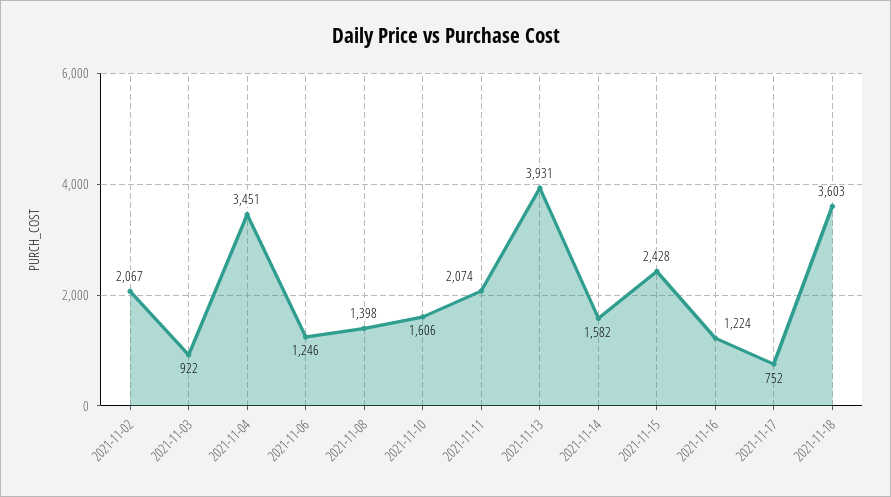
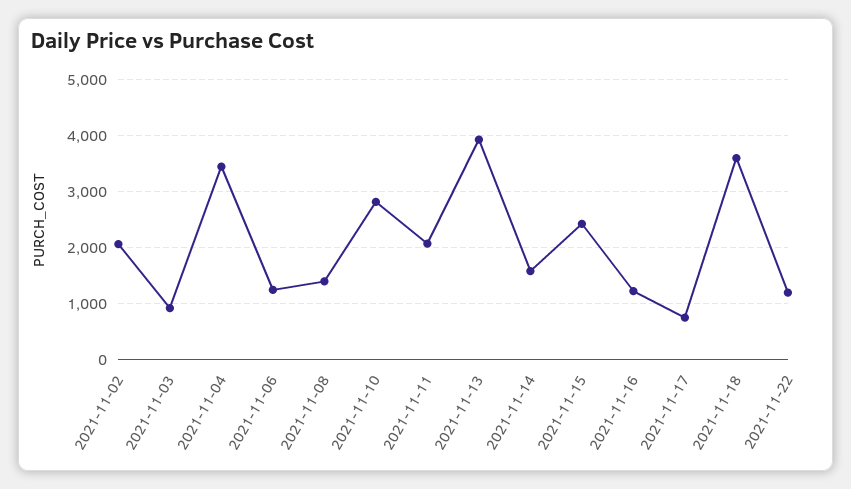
2021-11-10: 1606 -> 2800
2021-11-22: none -> 1200

